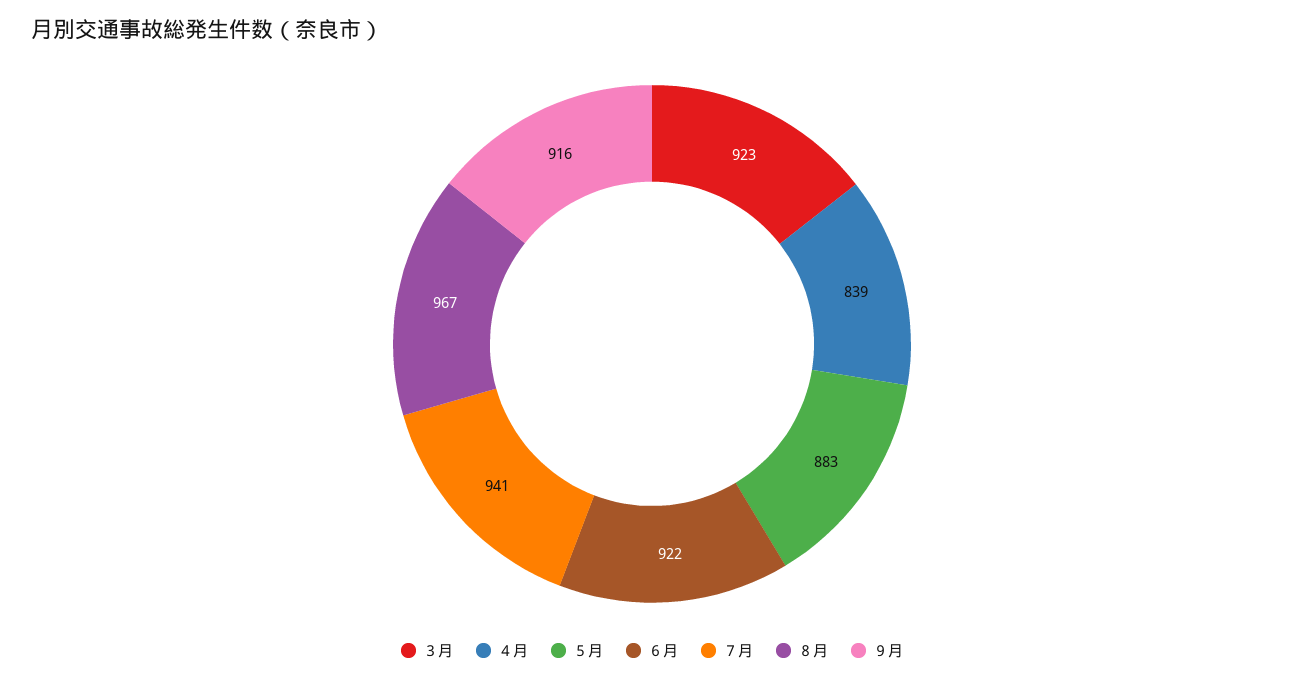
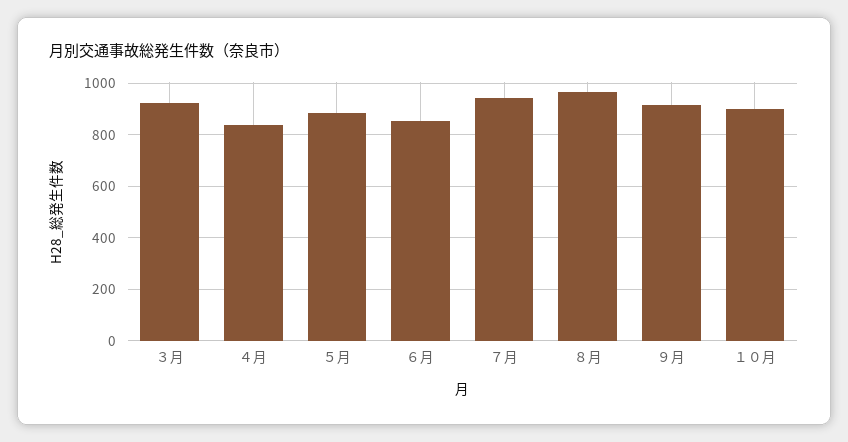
６月: 922 -> 850
１０月: none -> 900

